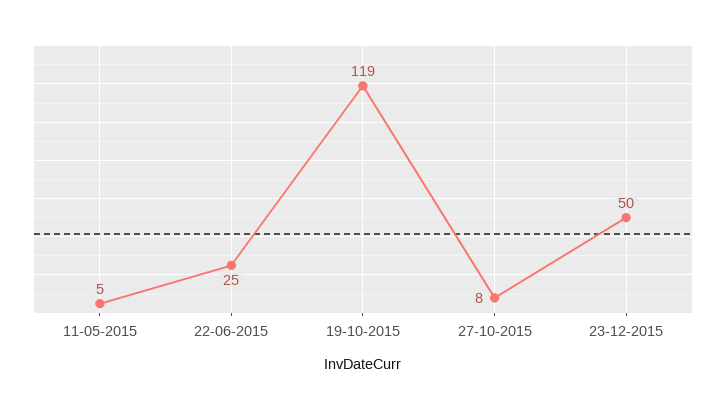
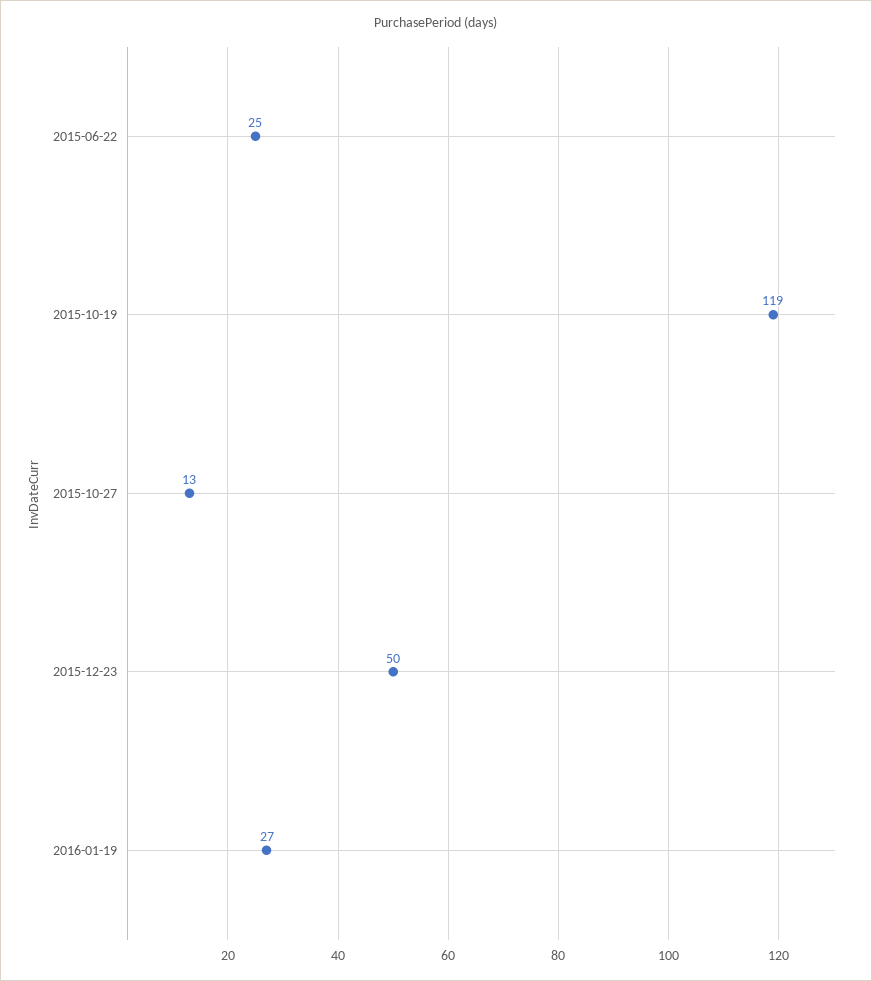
11-05-2015: 5 -> none
27-10-2015: 8 -> 13
2016-01-19: none -> 27

